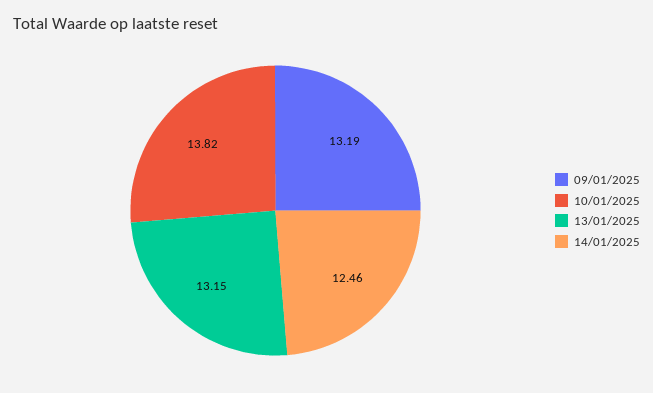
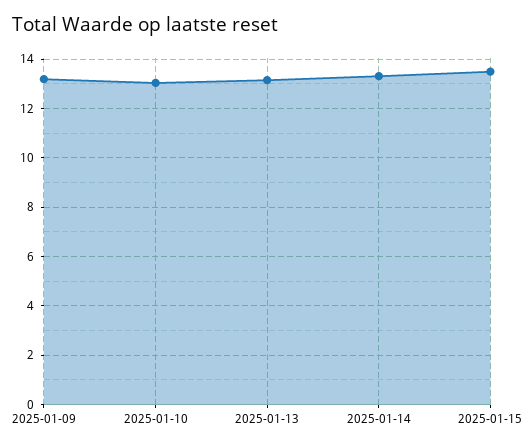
10/01/2025: 13.82 -> 13
14/01/2025: 12.46 -> 13.25
2025-01-15: none -> 13.5

